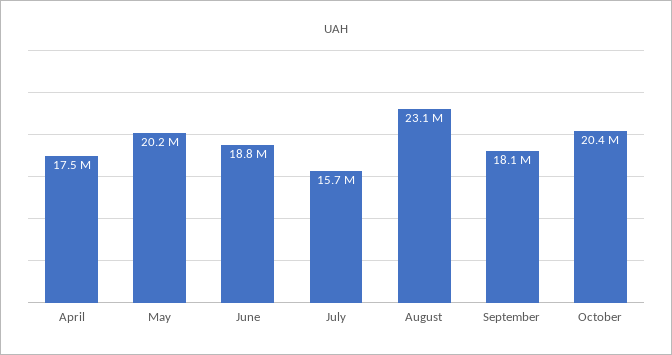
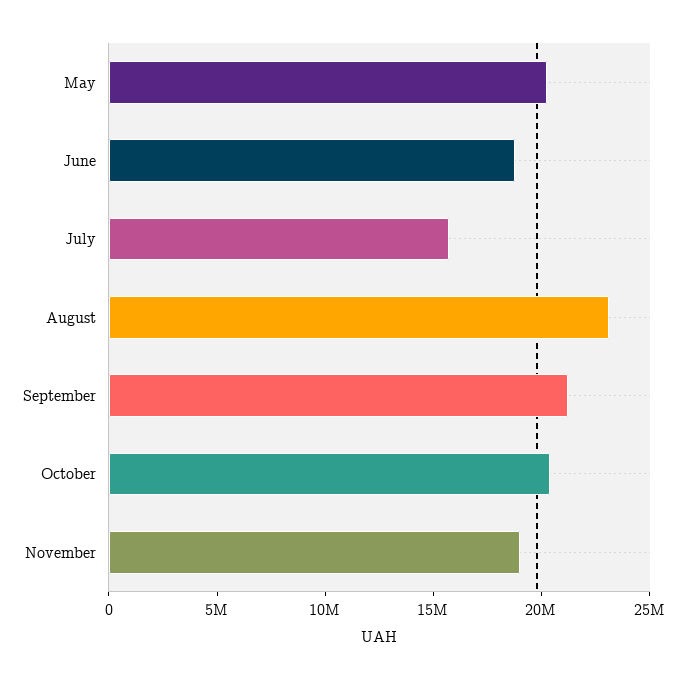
April: 17500000 -> none
September: 18100000 -> 21000000
November: none -> 19000000

